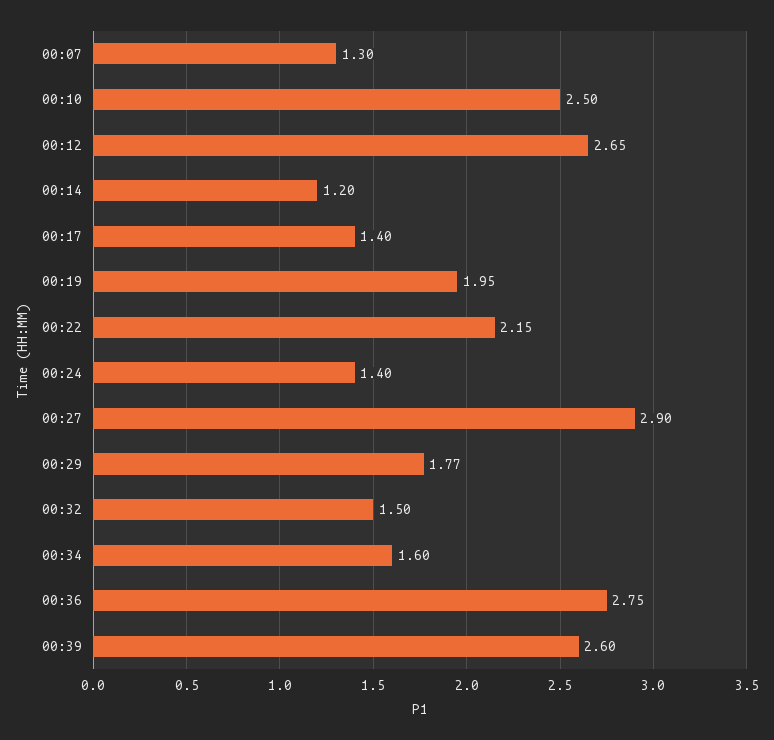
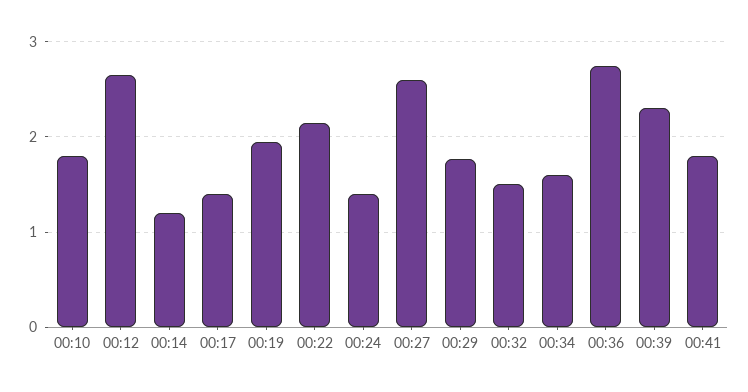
00:07: 1.3 -> none
00:10: 2.5 -> 1.8
00:27: 2.9 -> 2.6
00:39: 2.6 -> 2.3
00:41: none -> 1.8

